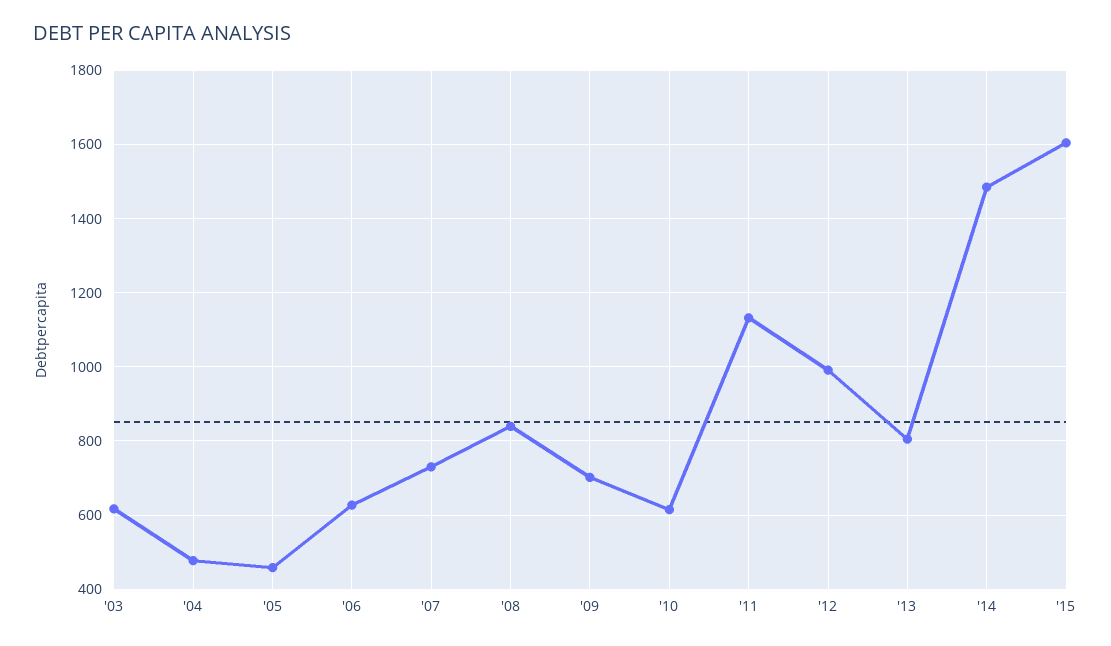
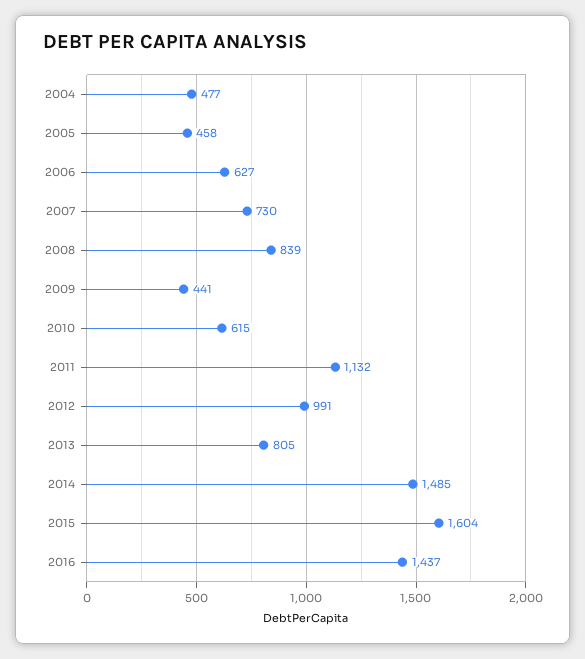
'03: 620 -> none
'09: 700 -> 441
2016: none -> 1437

